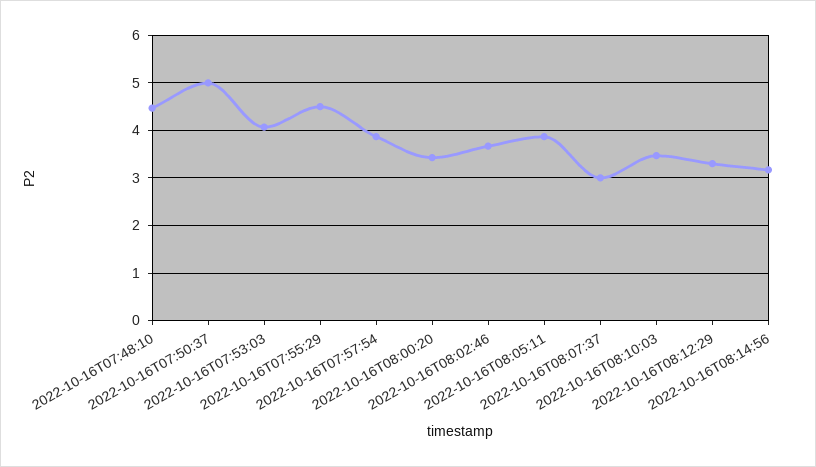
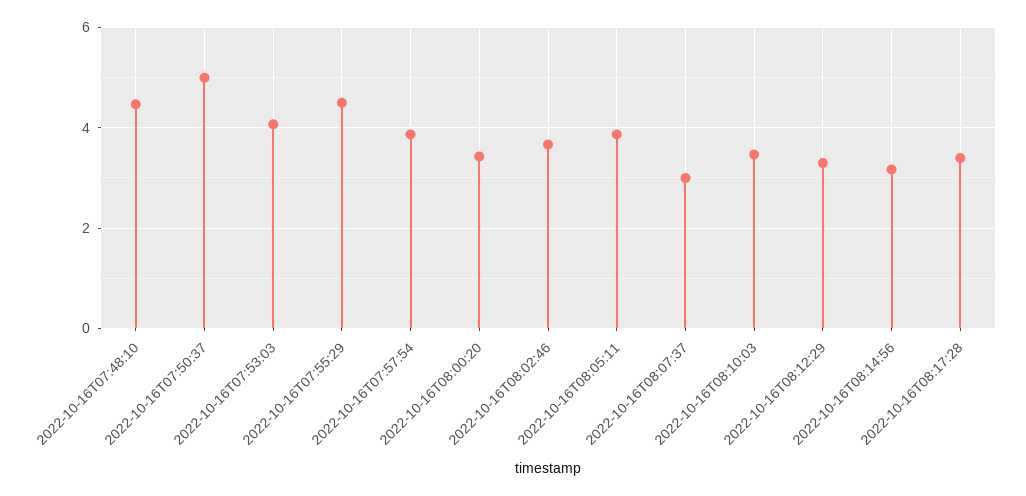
2022-10-16T08:17:28: none -> 3.4

